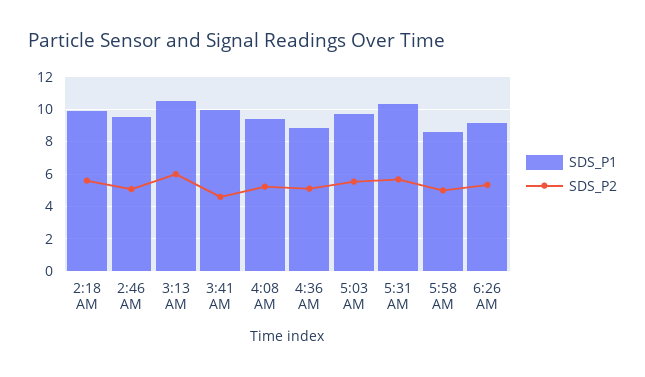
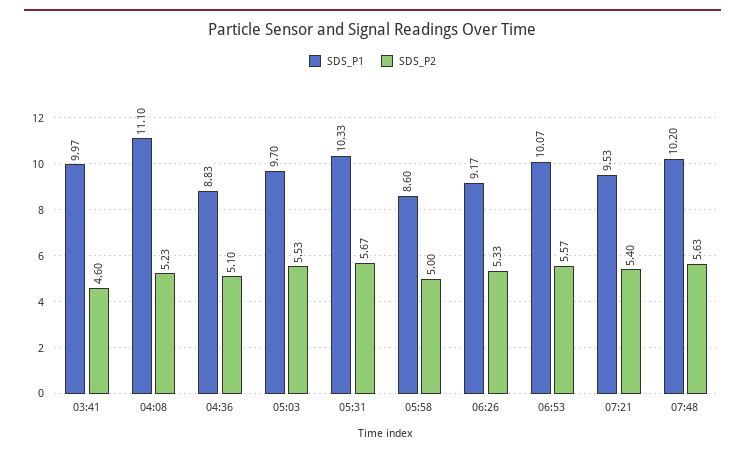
SDS_P1, 2:18 AM: 10 -> none
SDS_P2, 2:18 AM: 5.5 -> none
SDS_P1, 2:46 AM: 9.5 -> none
SDS_P2, 2:46 AM: 5 -> none
SDS_P1, 3:13 AM: 10.5 -> none
SDS_P2, 3:13 AM: 6 -> none
SDS_P1, 4:08 AM: 9.5 -> 11.1
SDS_P1, 06:53: none -> 10.07
SDS_P2, 06:53: none -> 5.57
SDS_P1, 07:21: none -> 9.53
SDS_P2, 07:21: none -> 5.4
SDS_P1, 07:48: none -> 10.2
SDS_P2, 07:48: none -> 5.63

